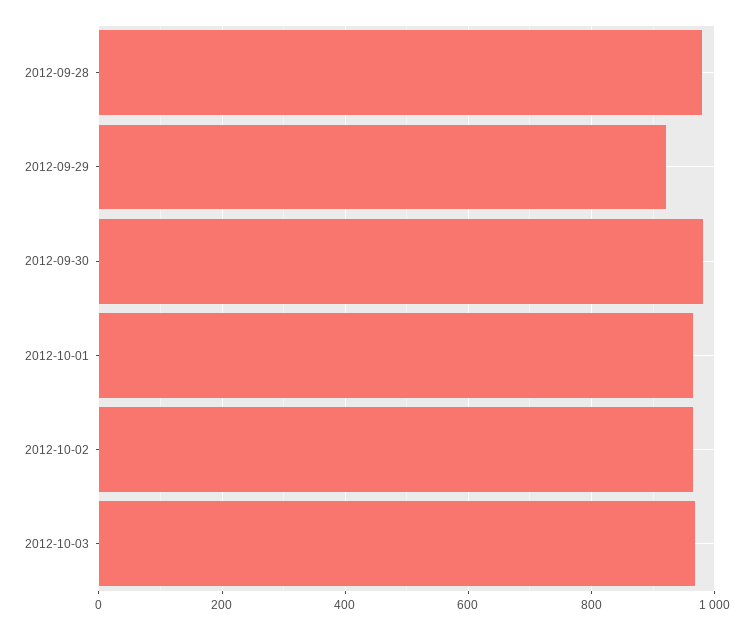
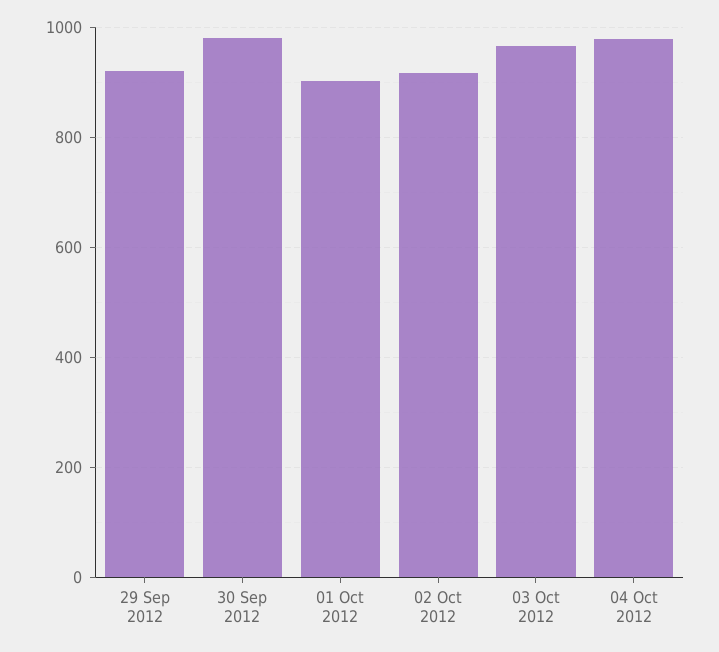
2012-09-28: 980 -> none
2012-10-01: 960 -> 900
2012-10-02: 960 -> 920
04 Oct 2012: none -> 980

